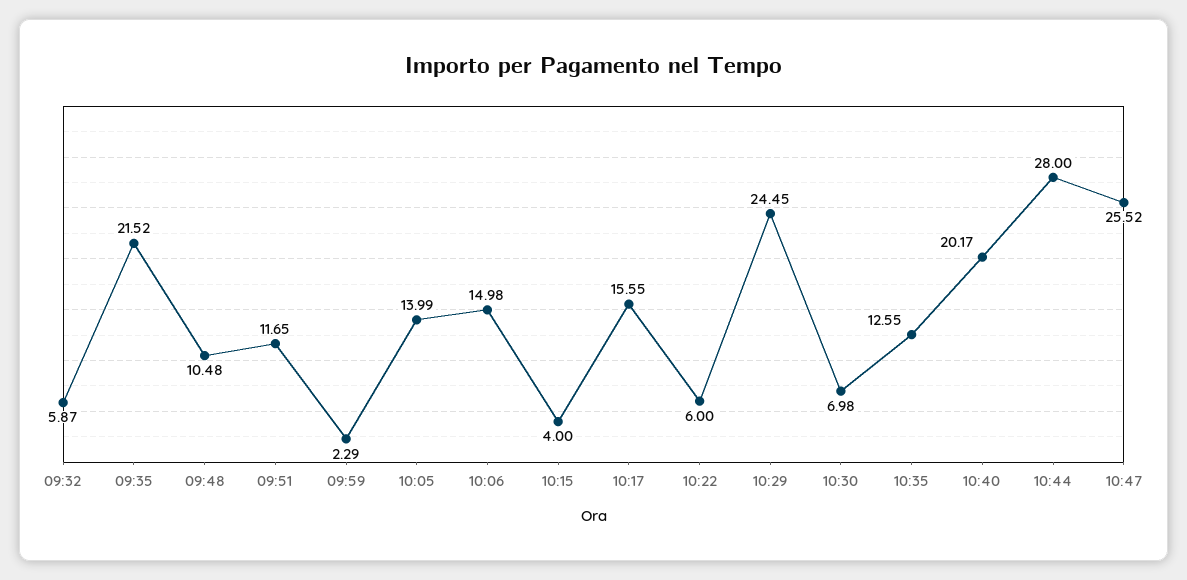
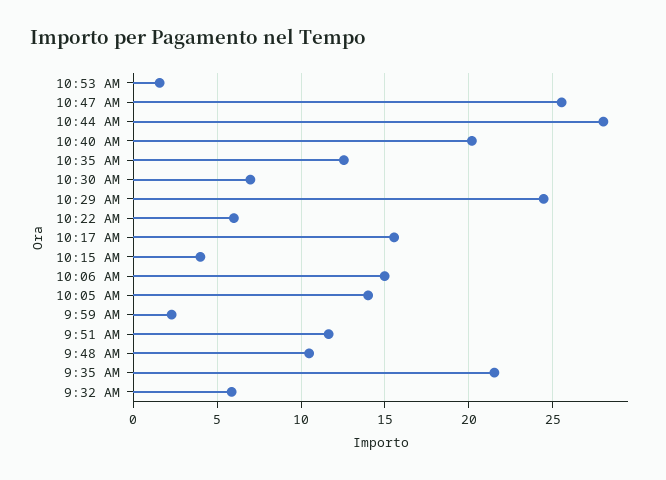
10:53 AM: none -> 1.5

